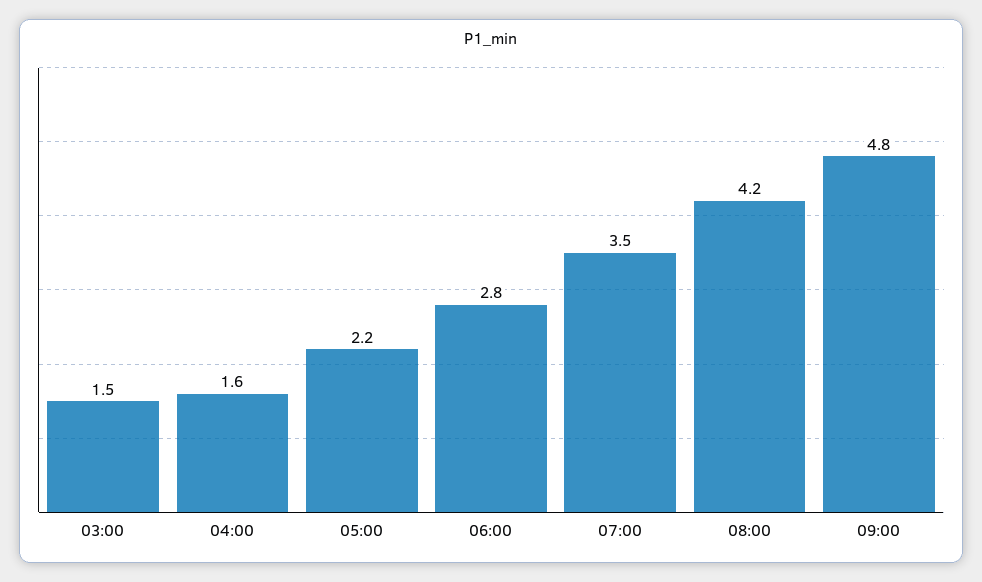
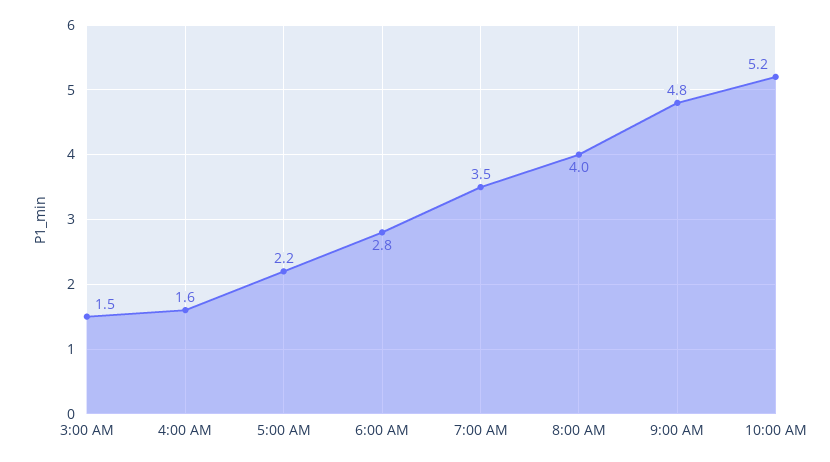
08:00: 4.2 -> 4
10:00 AM: none -> 5.2

